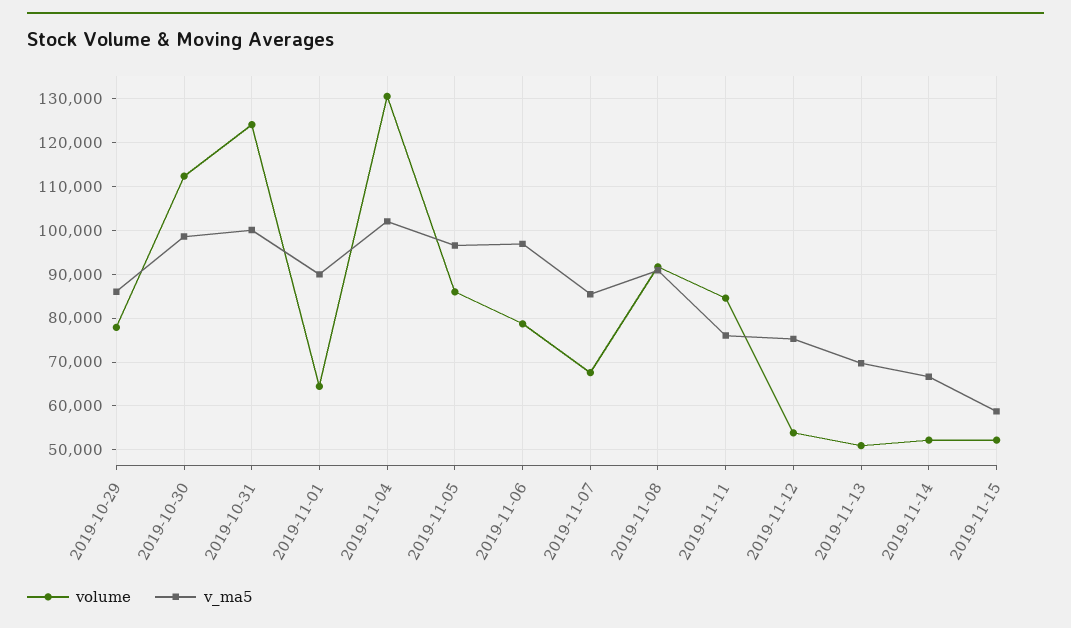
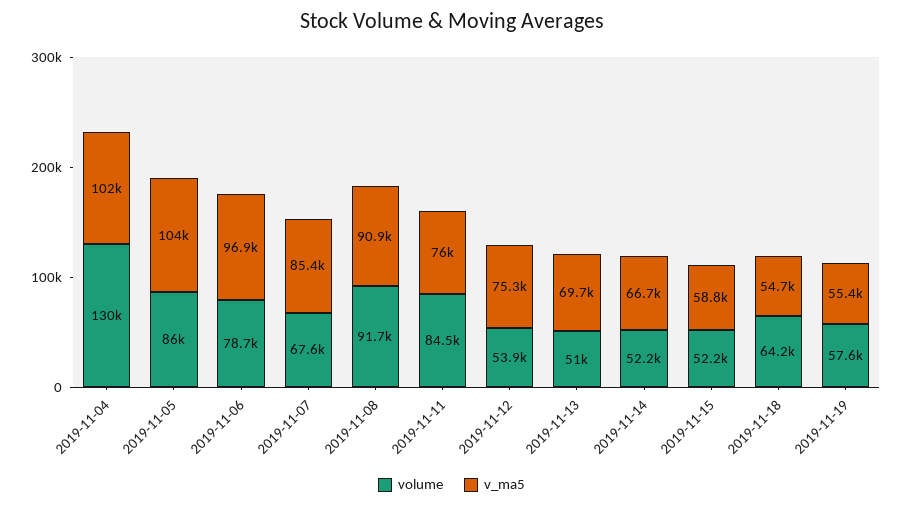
volume, 2019-10-29: 78000 -> none
v_ma5, 2019-10-29: 86000 -> none
volume, 2019-10-30: 112000 -> none
v_ma5, 2019-10-30: 98000 -> none
volume, 2019-10-31: 124000 -> none
v_ma5, 2019-10-31: 100000 -> none
volume, 2019-11-01: 64000 -> none
v_ma5, 2019-11-01: 90000 -> none
v_ma5, 2019-11-05: 96000 -> 104000
volume, 2019-11-18: none -> 64200
v_ma5, 2019-11-18: none -> 54700
volume, 2019-11-19: none -> 57600
v_ma5, 2019-11-19: none -> 55400

